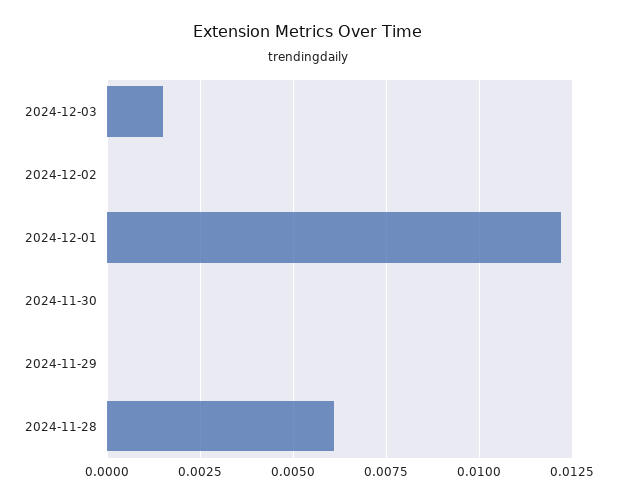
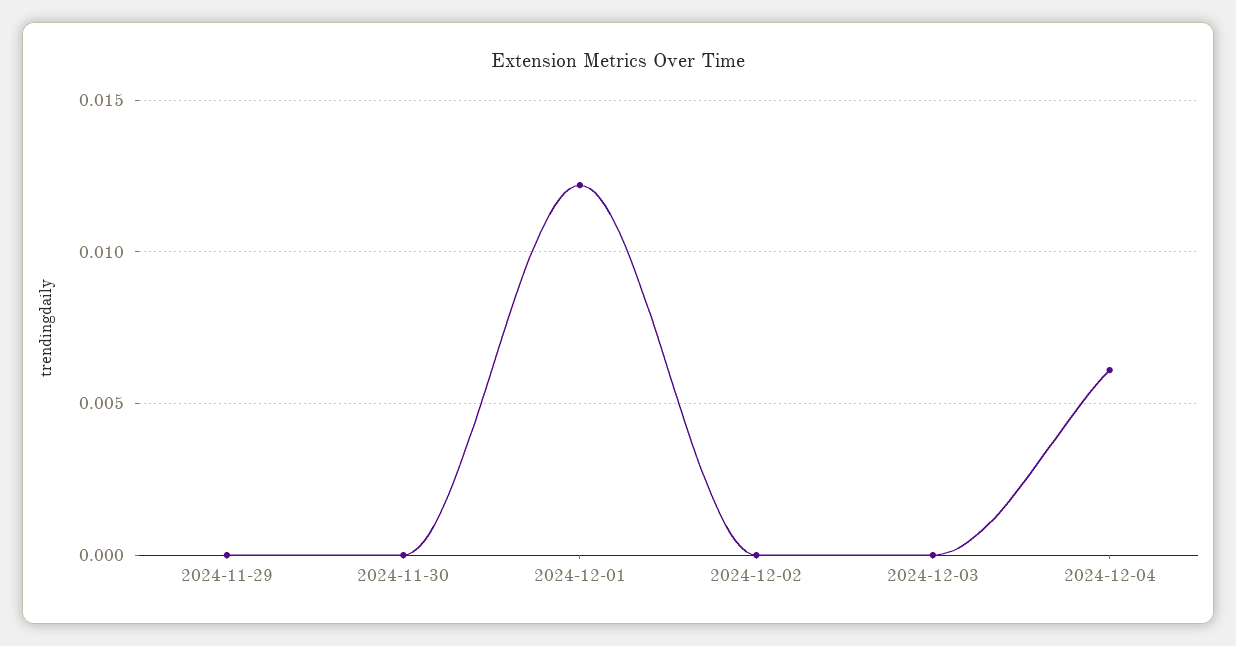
2024-12-03: 0.0015 -> 0
2024-11-28: 0.006 -> none
2024-12-04: none -> 0.006

